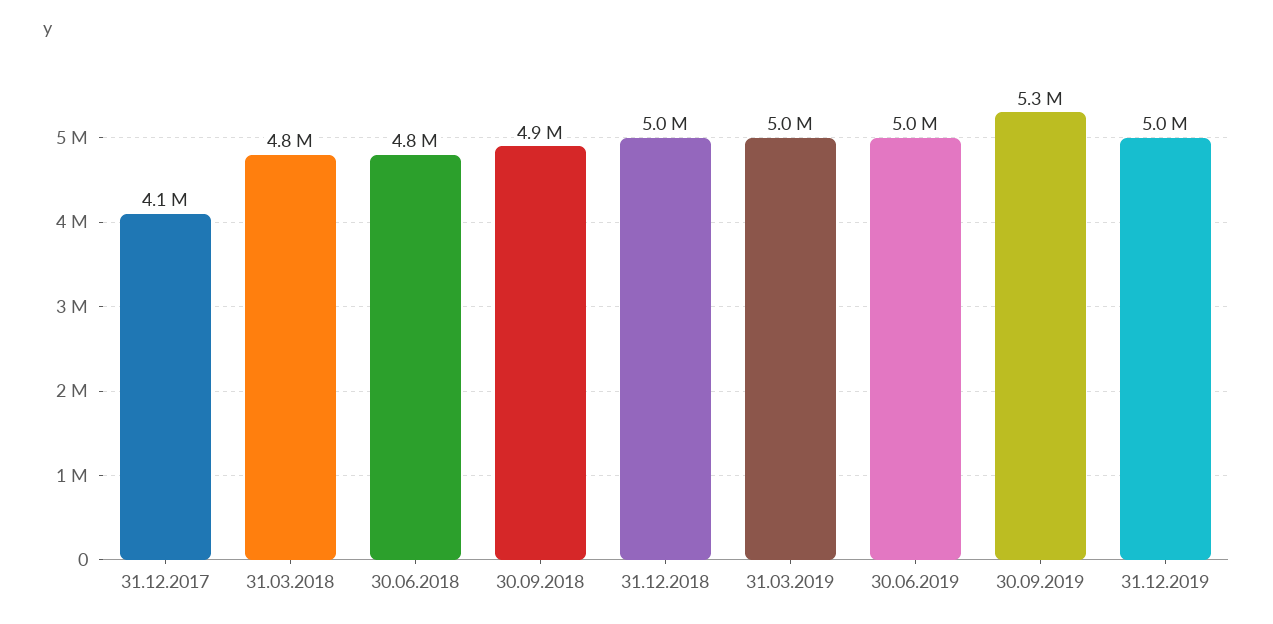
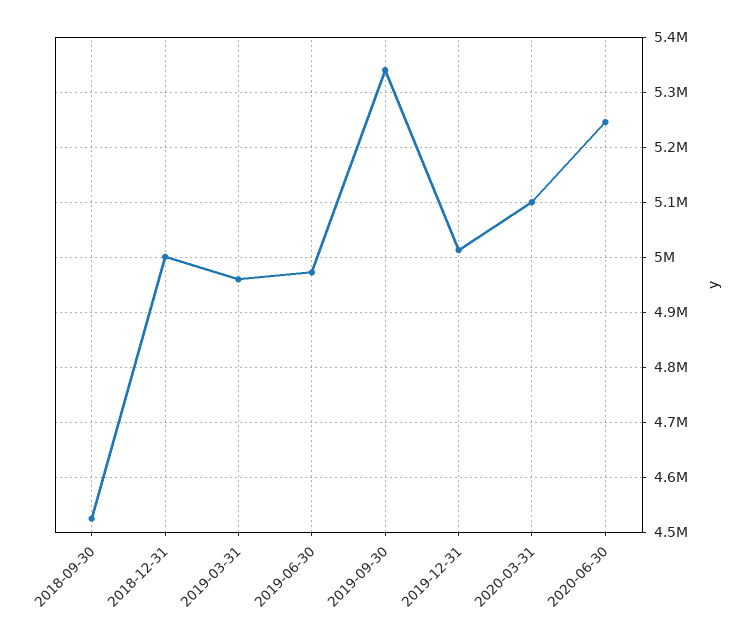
31.12.2017: 4100000 -> none
31.03.2018: 4800000 -> none
30.06.2018: 4800000 -> none
30.09.2018: 4900000 -> 4520000
2020-03-31: none -> 5100000
2020-06-30: none -> 5240000

